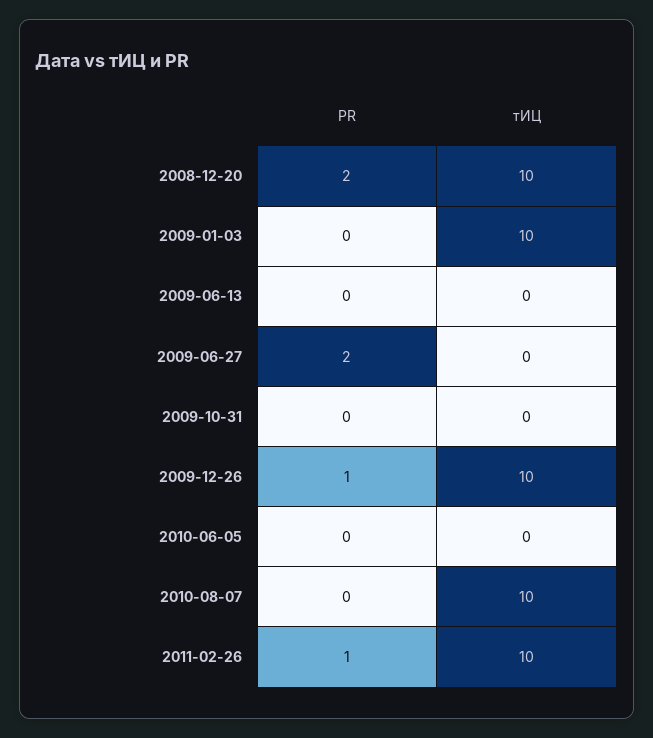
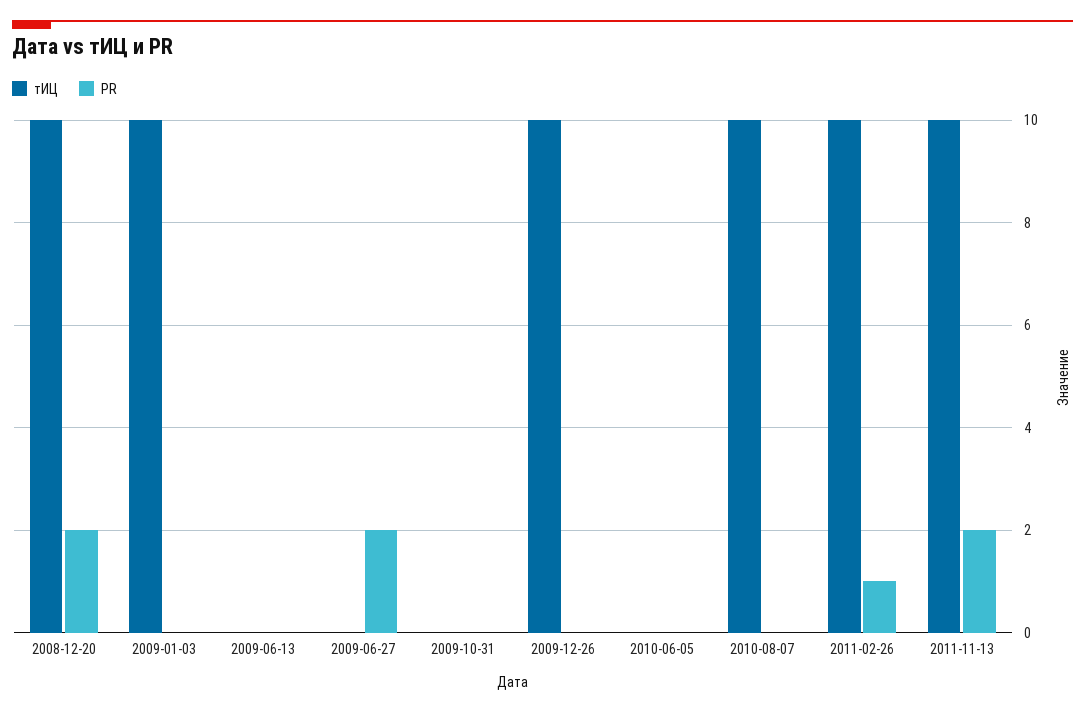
PR, 2009-12-26: 1 -> 0
тИЦ, 2011-11-13: none -> 10
PR, 2011-11-13: none -> 2

